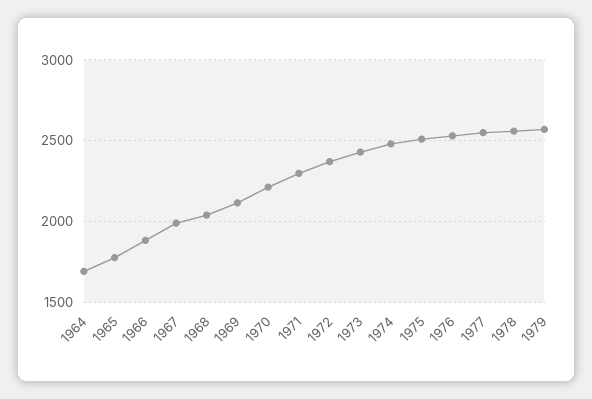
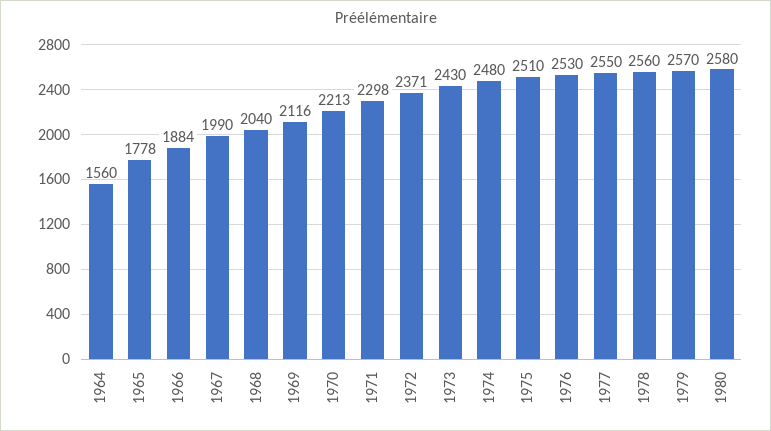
1964: 1700 -> 1560
1980: none -> 2580

